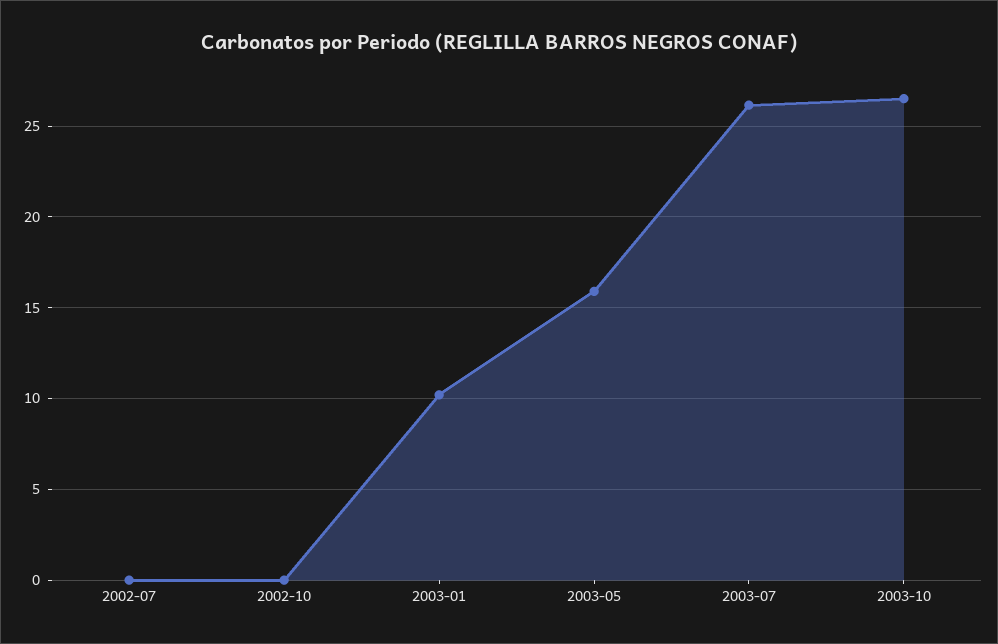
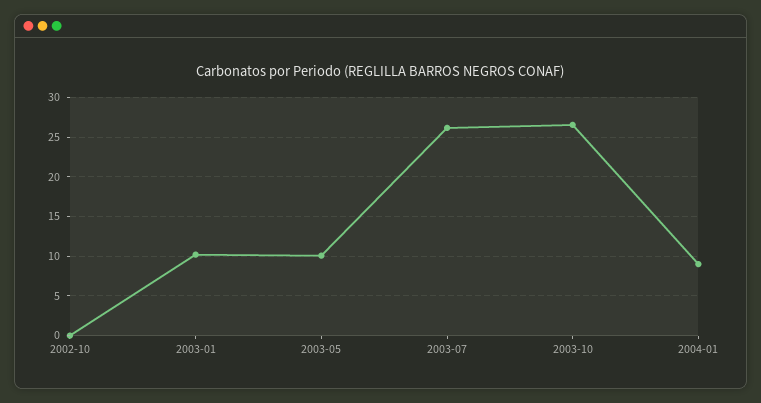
2002-07: 0 -> none
2003-05: 16 -> 10
2004-01: none -> 9

